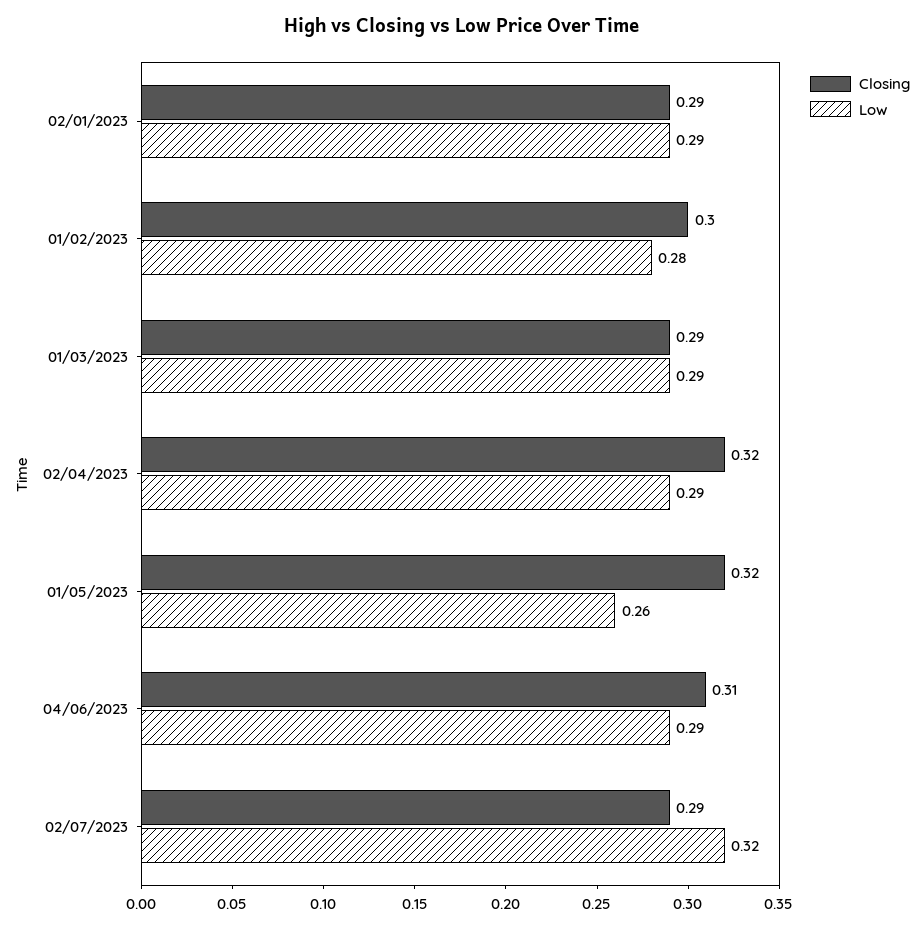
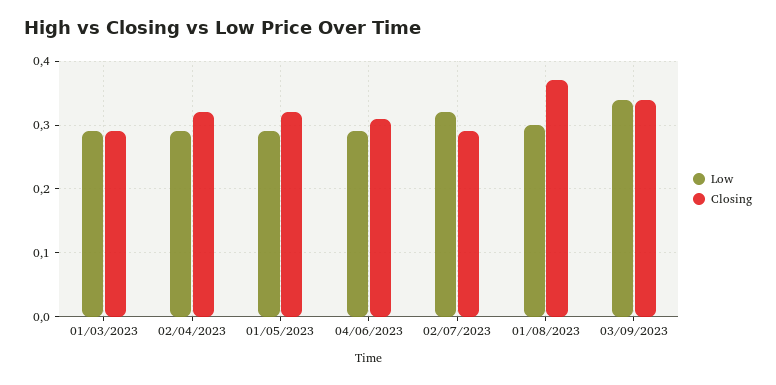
Closing, 02/01/2023: 0.29 -> none
Low, 02/01/2023: 0.29 -> none
Closing, 01/02/2023: 0.3 -> none
Low, 01/02/2023: 0.28 -> none
Low, 01/05/2023: 0.26 -> 0.29
Low, 01/08/2023: none -> 0.3
Closing, 01/08/2023: none -> 0.37
Low, 03/09/2023: none -> 0.34
Closing, 03/09/2023: none -> 0.34

